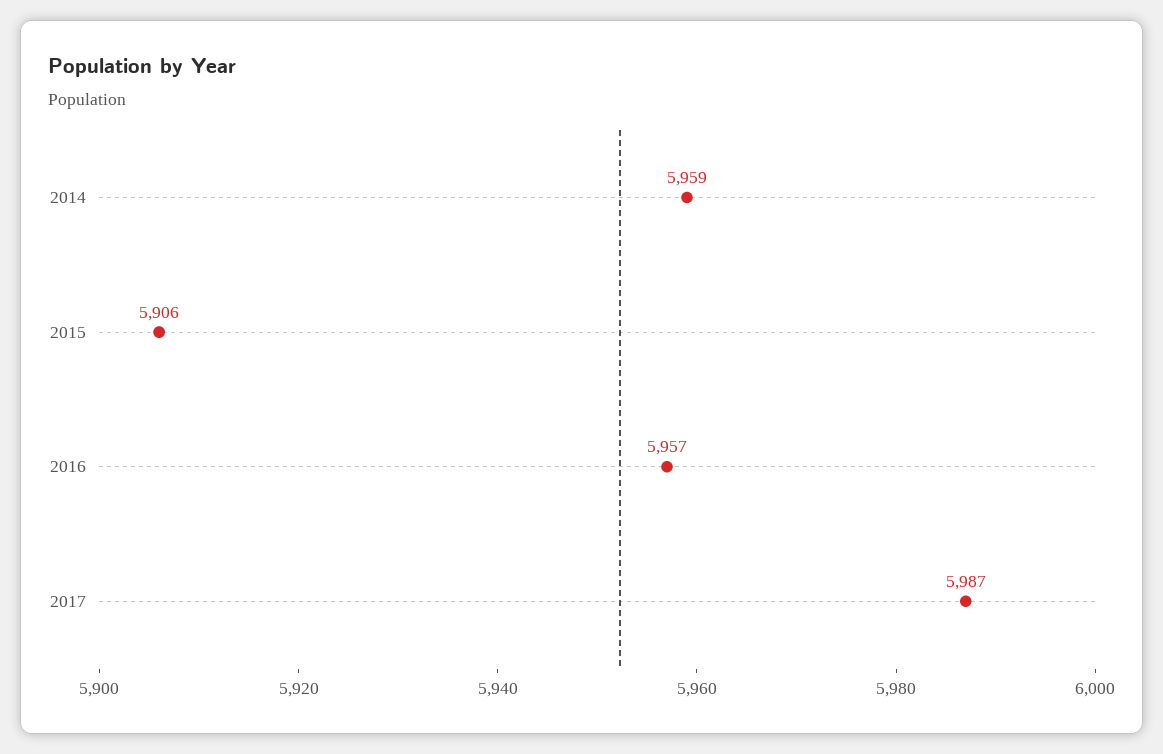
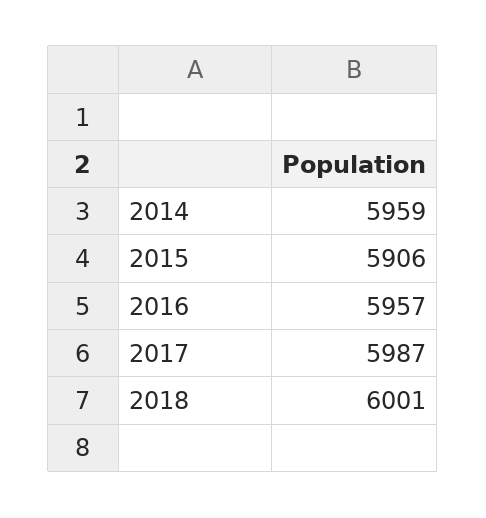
2018: none -> 6001

